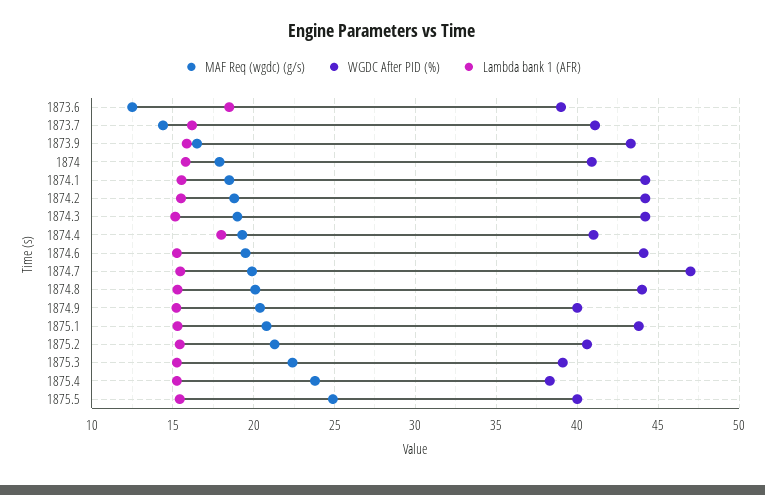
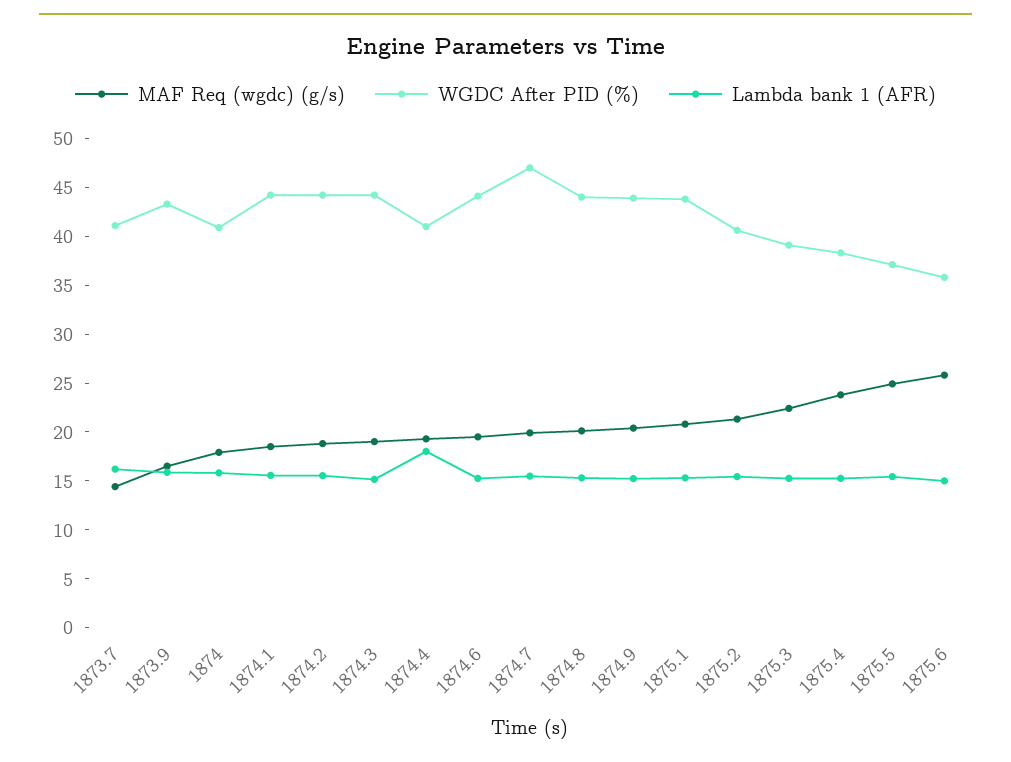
MAF Req (wgdc) (g/s), 1873.6: 12.5 -> none
WGDC After PID (%), 1873.6: 39 -> none
Lambda bank 1 (AFR), 1873.6: 18.5 -> none
WGDC After PID (%), 1874.9: 40 -> 44
WGDC After PID (%), 1875.5: 40 -> 37
MAF Req (wgdc) (g/s), 1875.6: none -> 26
WGDC After PID (%), 1875.6: none -> 36
Lambda bank 1 (AFR), 1875.6: none -> 15

